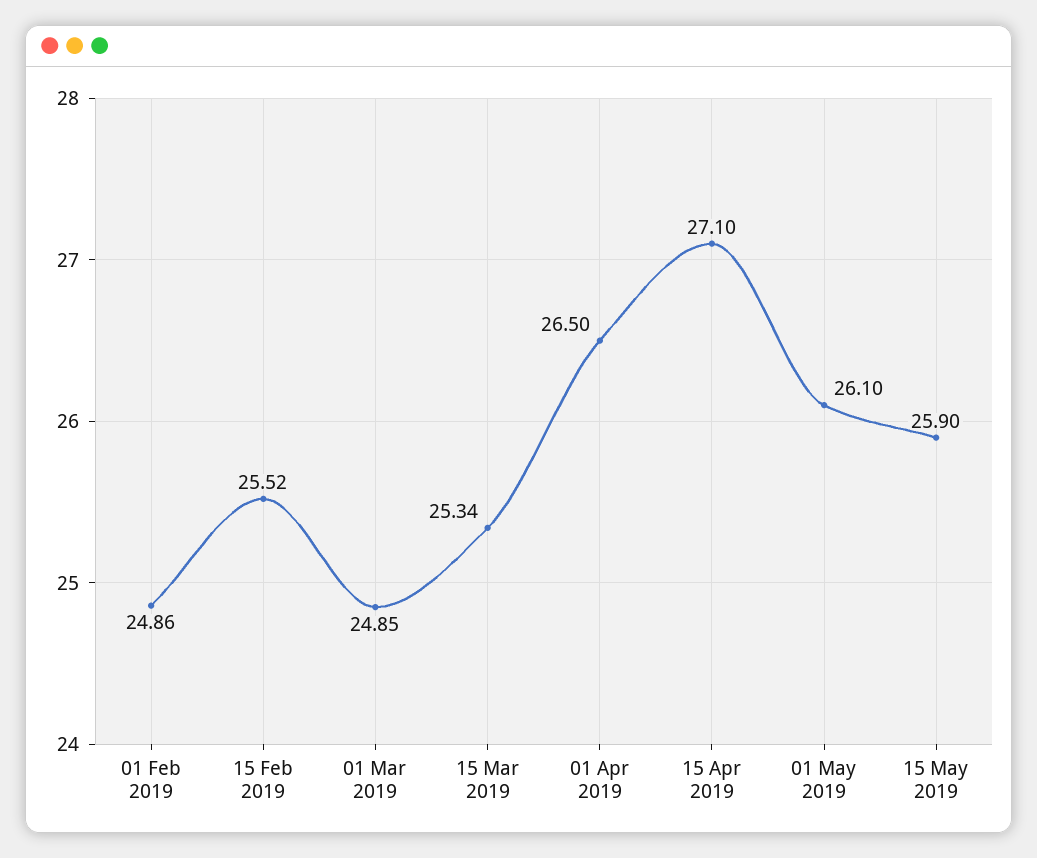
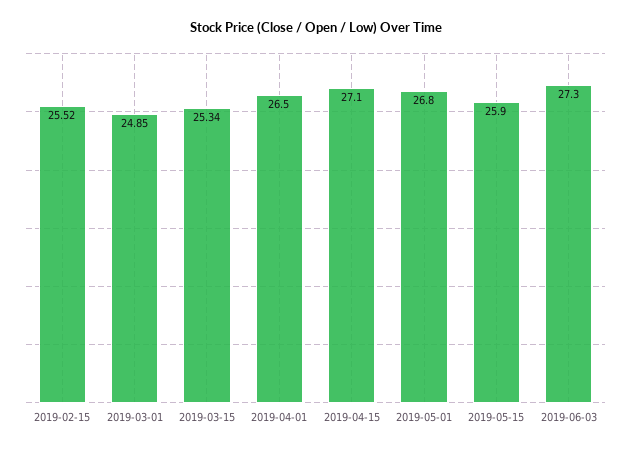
01 Feb 2019: 24.86 -> none
01 May 2019: 26.1 -> 26.8
2019-06-03: none -> 27.3

